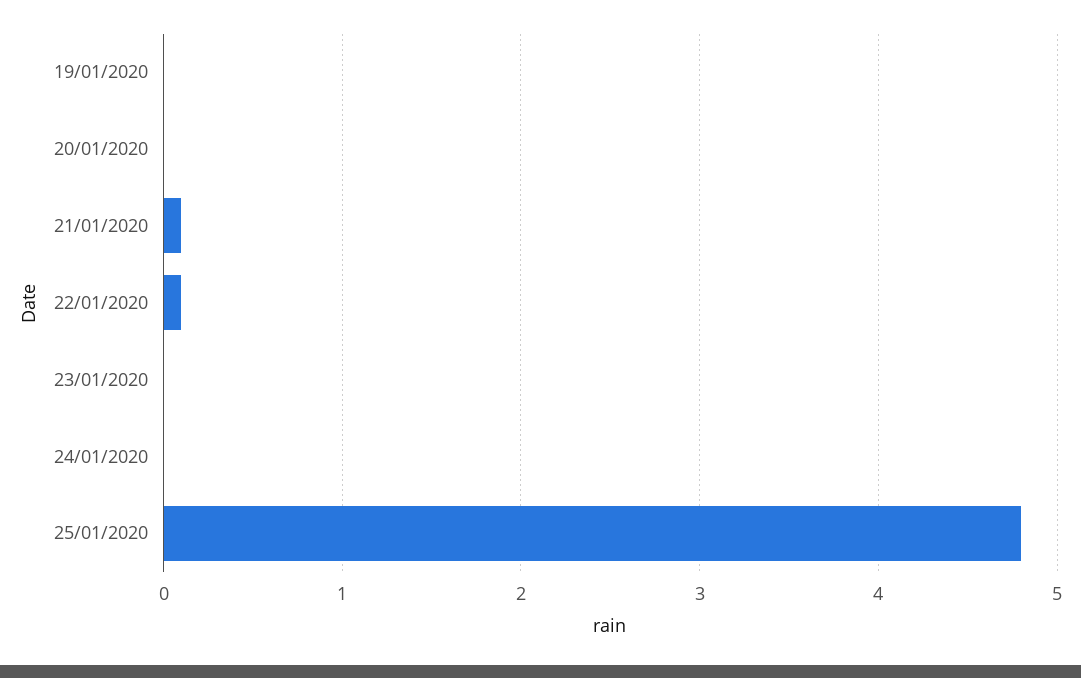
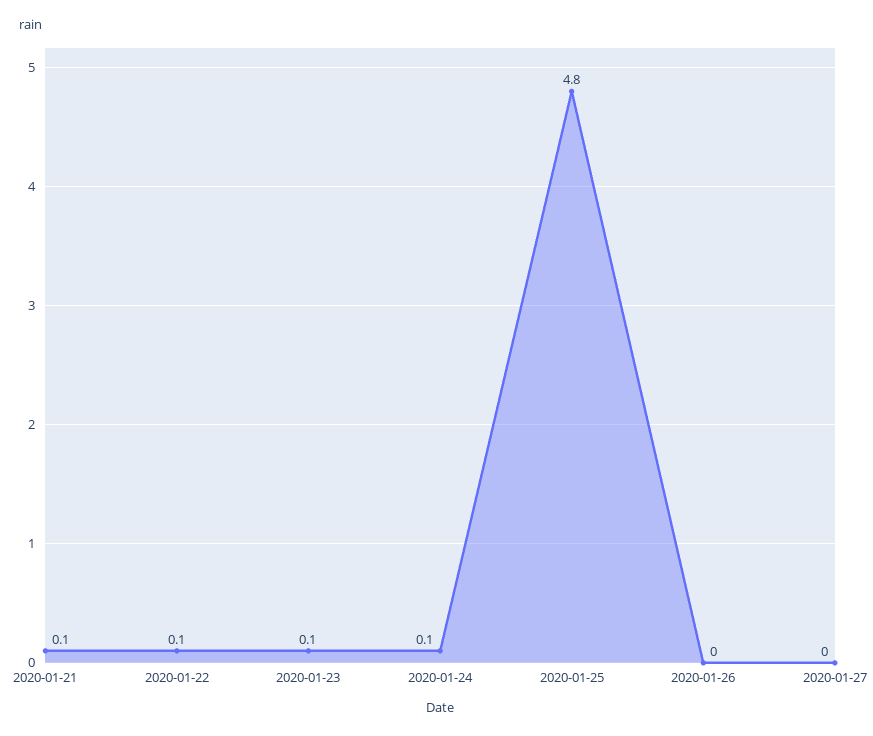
19/01/2020: 0 -> none
20/01/2020: 0 -> none
23/01/2020: 0 -> 0.1
24/01/2020: 0 -> 0.1
2020-01-26: none -> 0
2020-01-27: none -> 0

